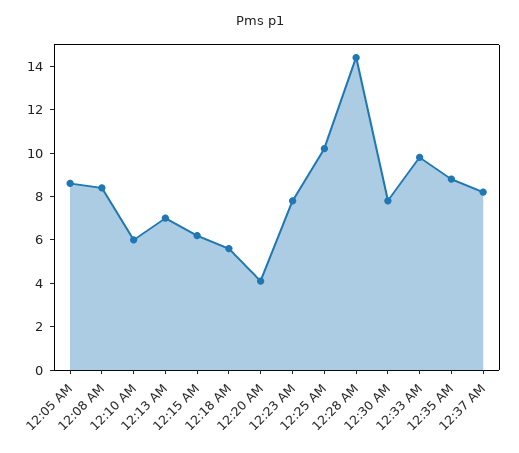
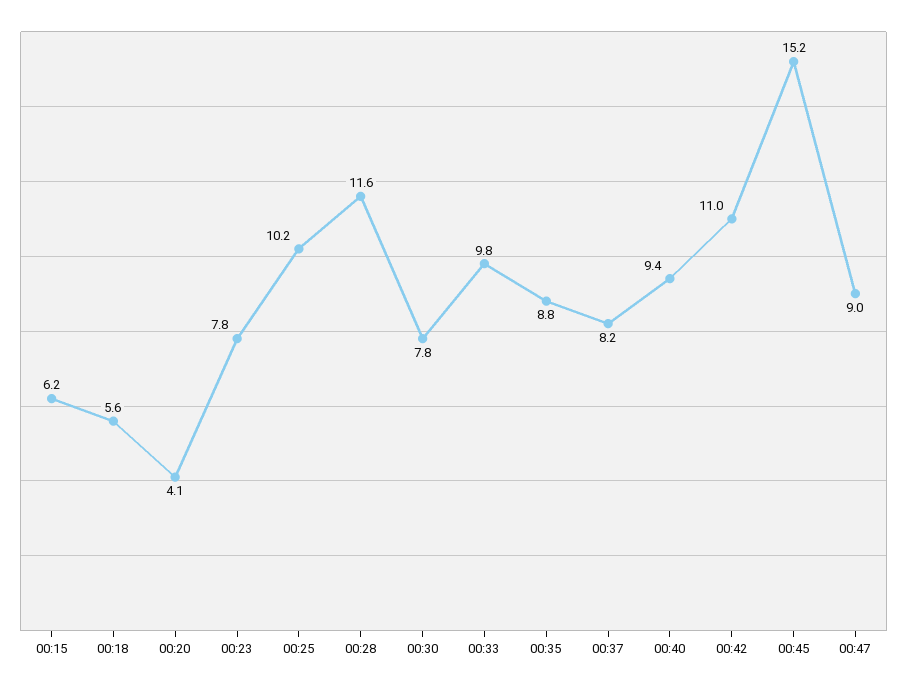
12:05 AM: 8.5 -> none
12:08 AM: 8.5 -> none
12:10 AM: 6 -> none
12:13 AM: 7 -> none
12:28 AM: 14.5 -> 11.6
00:40: none -> 9.4
00:42: none -> 11
00:45: none -> 15.2
00:47: none -> 9

